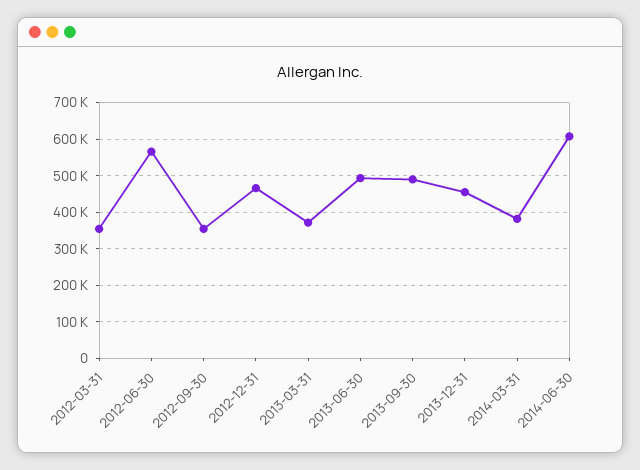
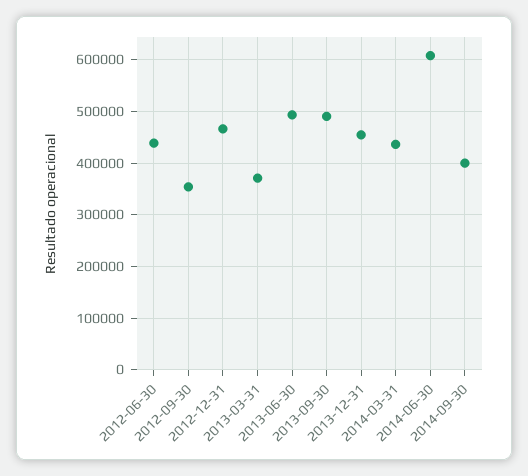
2012-03-31: 360000 -> none
2012-06-30: 560000 -> 440000
2014-03-31: 380000 -> 440000
2014-09-30: none -> 400000

